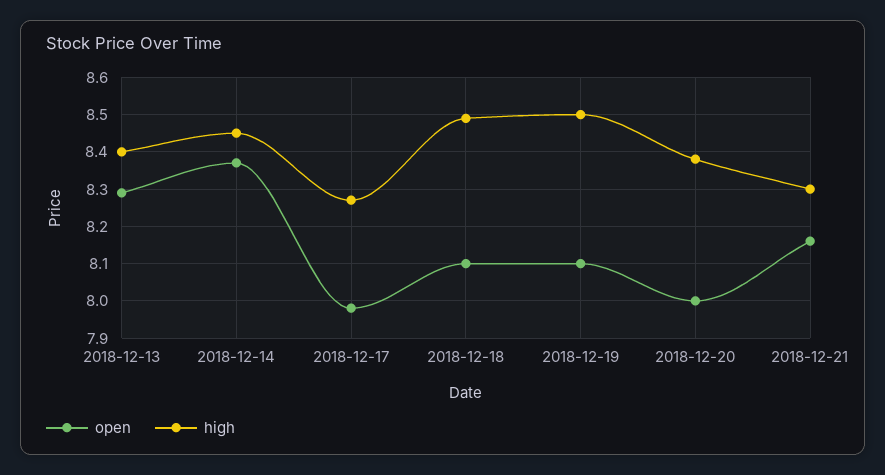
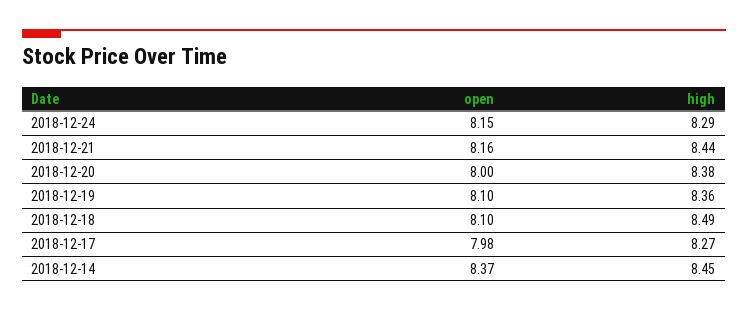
open, 2018-12-13: 8.3 -> none
high, 2018-12-13: 8.4 -> none
high, 2018-12-19: 8.5 -> 8.36
high, 2018-12-21: 8.3 -> 8.44
open, 2018-12-24: none -> 8.15
high, 2018-12-24: none -> 8.29

